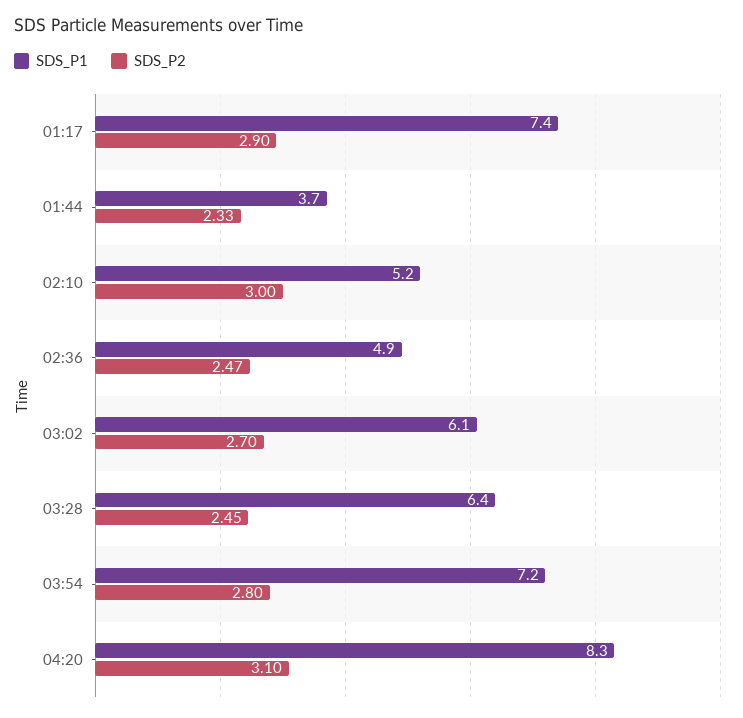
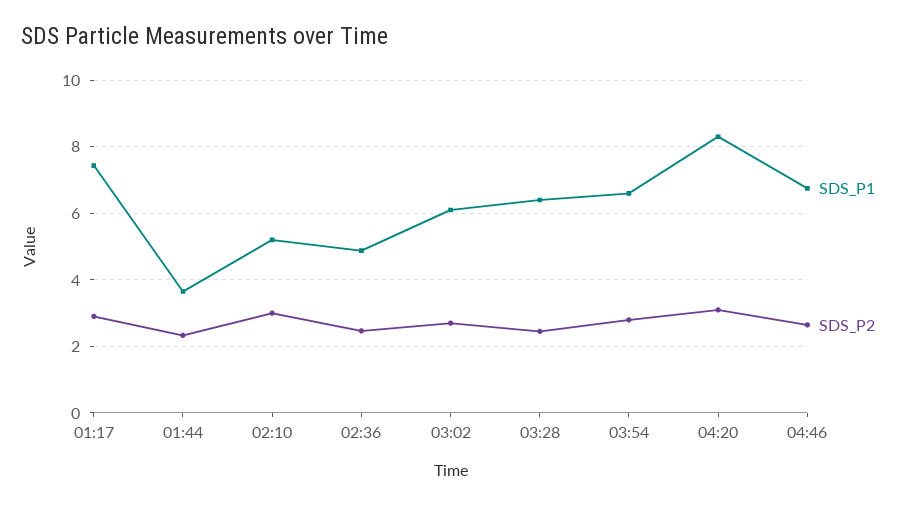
SDS_P1, 03:54: 7.2 -> 6.6
SDS_P1, 04:46: none -> 6.8
SDS_P2, 04:46: none -> 2.6

